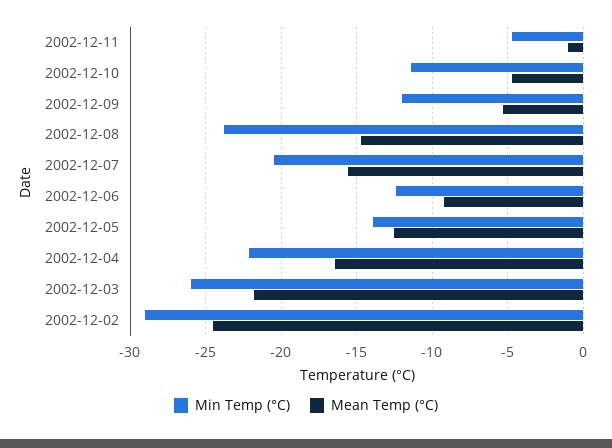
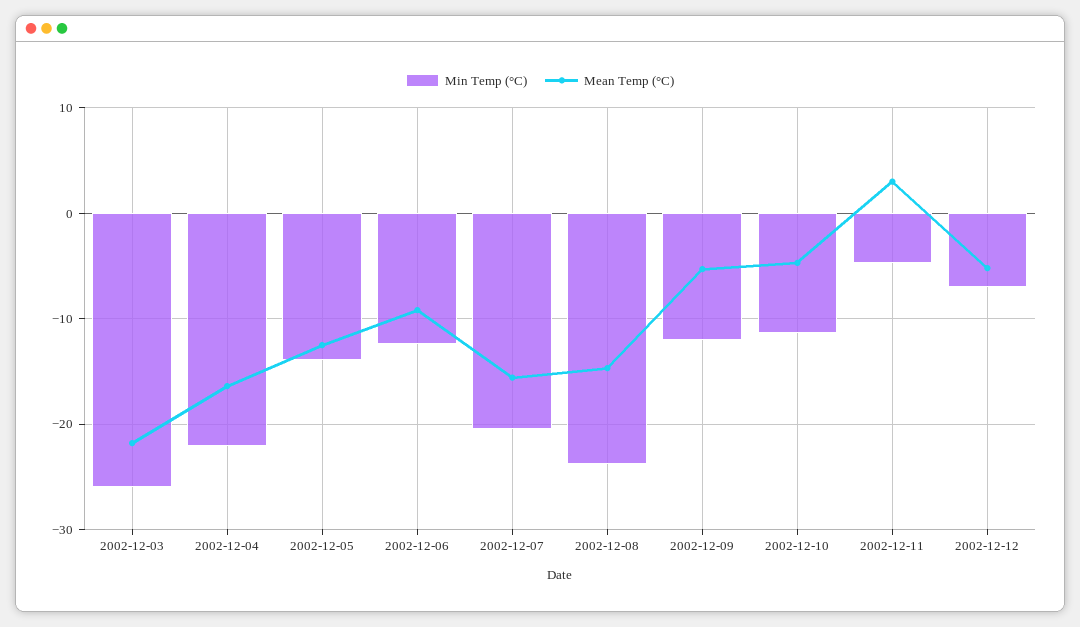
Mean Temp (°C), 2002-12-11: -1 -> 3
Min Temp (°C), 2002-12-02: -29 -> none
Mean Temp (°C), 2002-12-02: -24.5 -> none
Min Temp (°C), 2002-12-12: none -> -7
Mean Temp (°C), 2002-12-12: none -> -5

